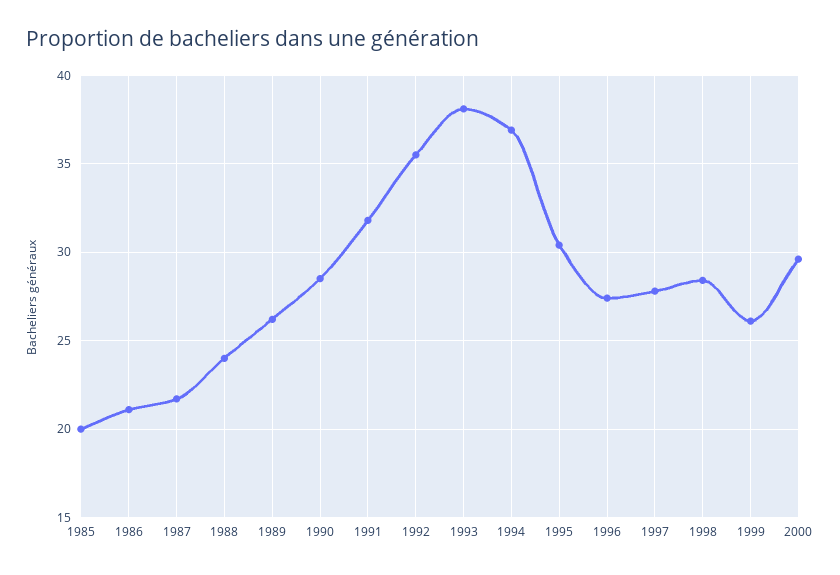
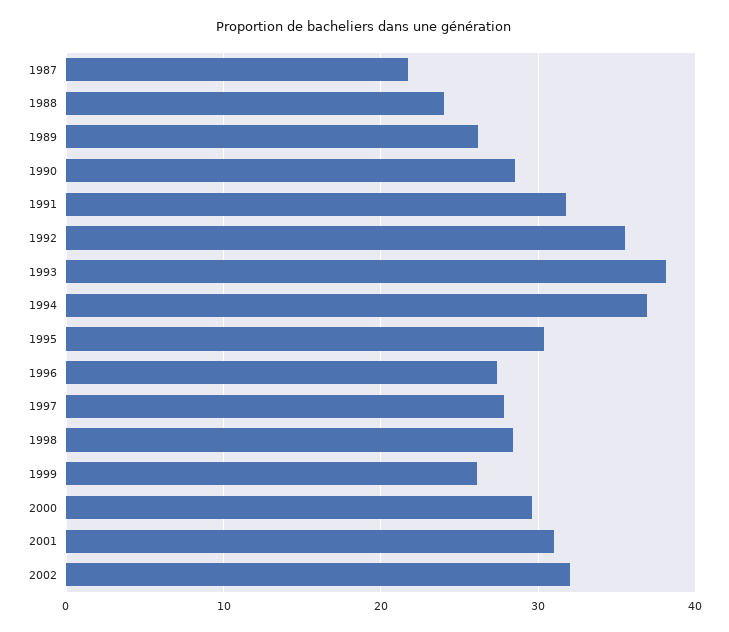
1985: 20 -> none
1986: 21 -> none
2001: none -> 31
2002: none -> 32

